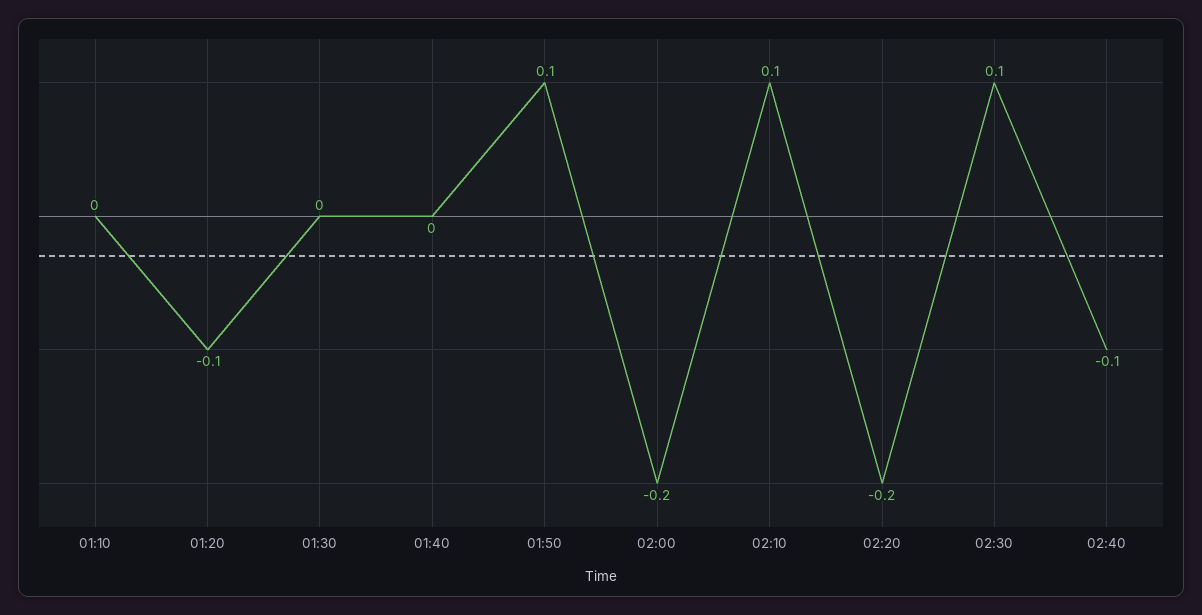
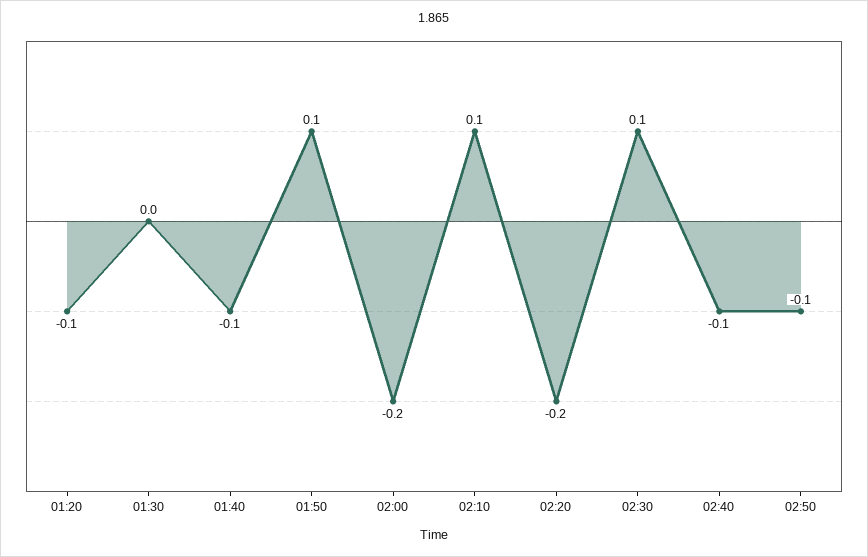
01:10: 0 -> none
01:40: 0 -> -0.1
02:50: none -> -0.1

